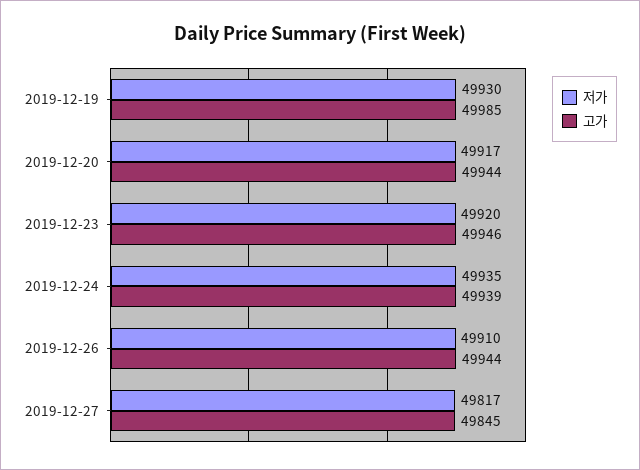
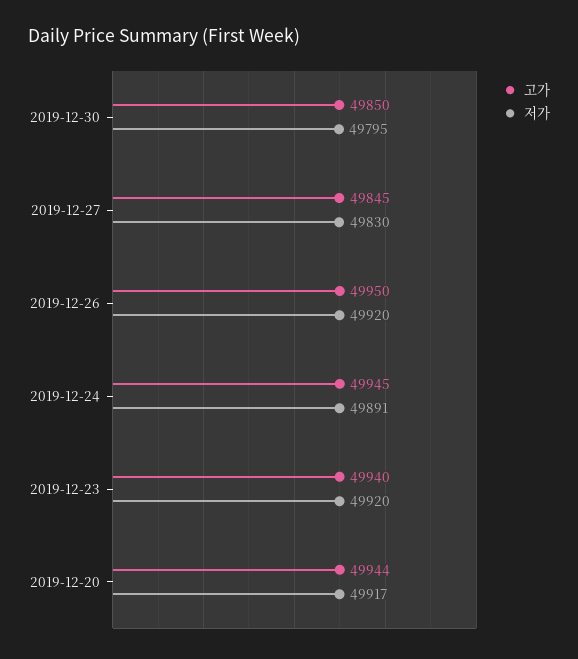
저가, 2019-12-19: 49930 -> none
고가, 2019-12-19: 49985 -> none
고가, 2019-12-23: 49946 -> 49940
저가, 2019-12-24: 49935 -> 49891
고가, 2019-12-24: 49939 -> 49945
저가, 2019-12-26: 49910 -> 49920
고가, 2019-12-26: 49944 -> 49950
저가, 2019-12-27: 49817 -> 49830
고가, 2019-12-30: none -> 49850
저가, 2019-12-30: none -> 49795

